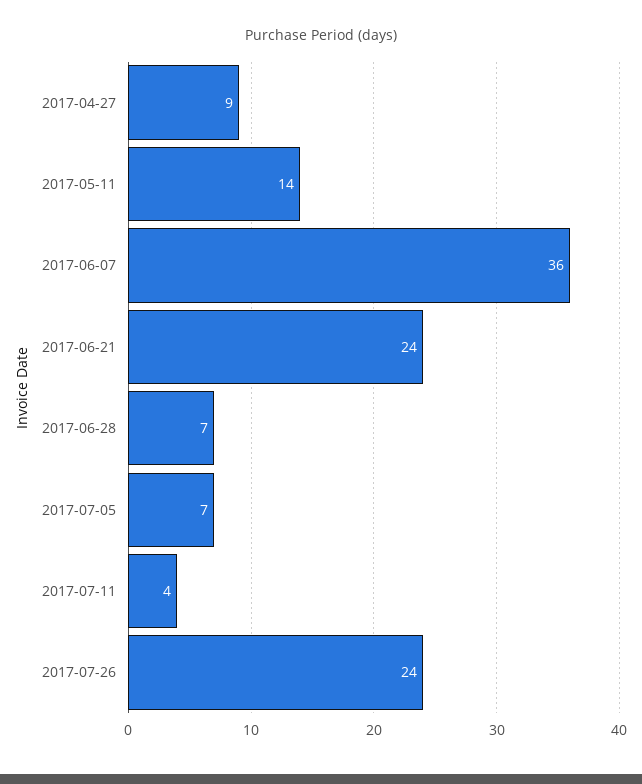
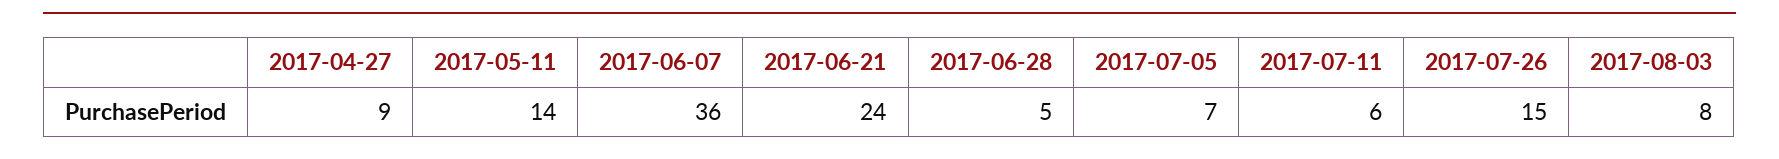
2017-06-28: 7 -> 5
2017-07-11: 4 -> 6
2017-07-26: 24 -> 15
2017-08-03: none -> 8

